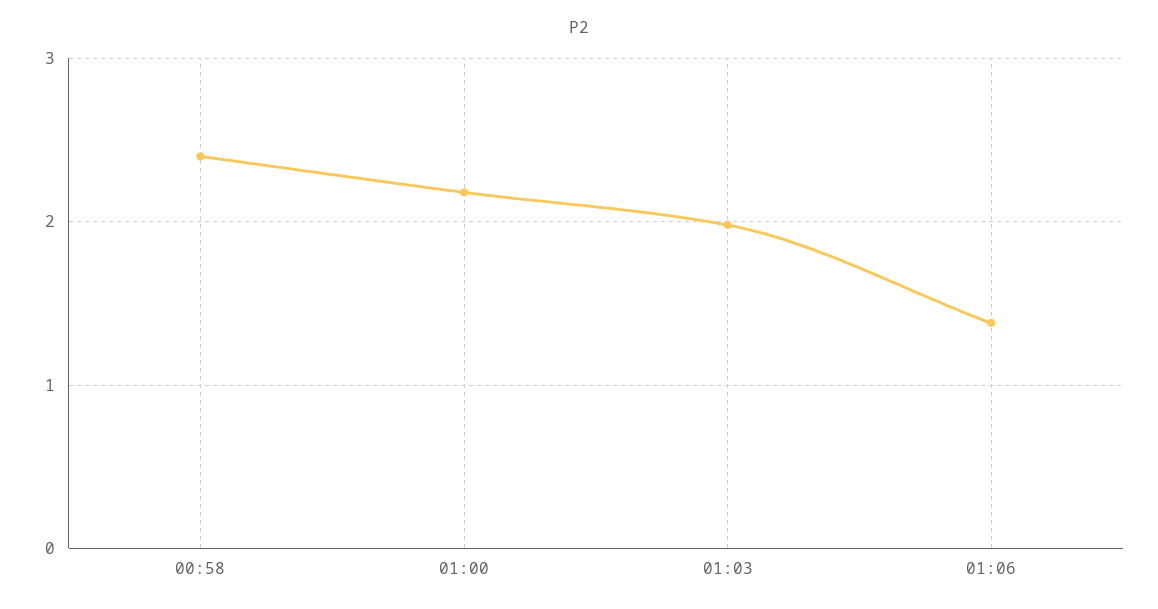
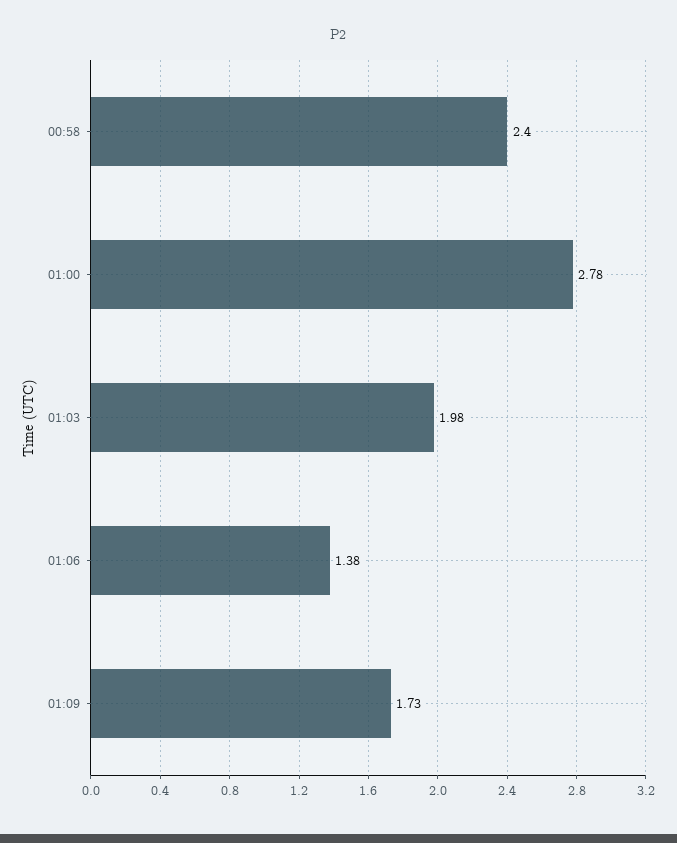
01:00: 2.2 -> 2.78
01:09: none -> 1.73

